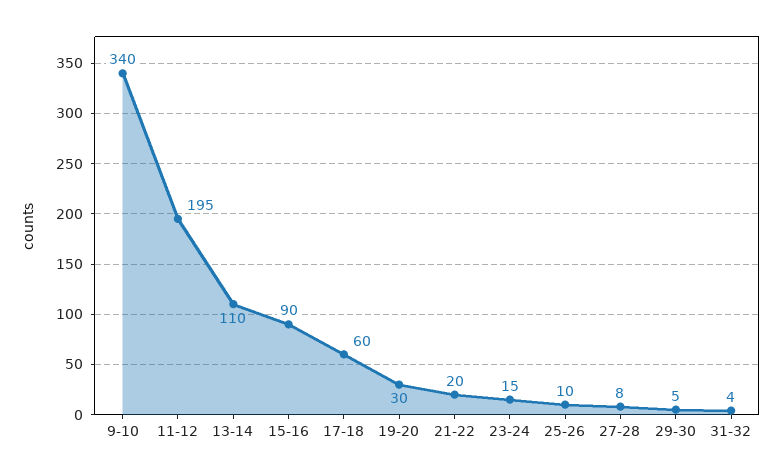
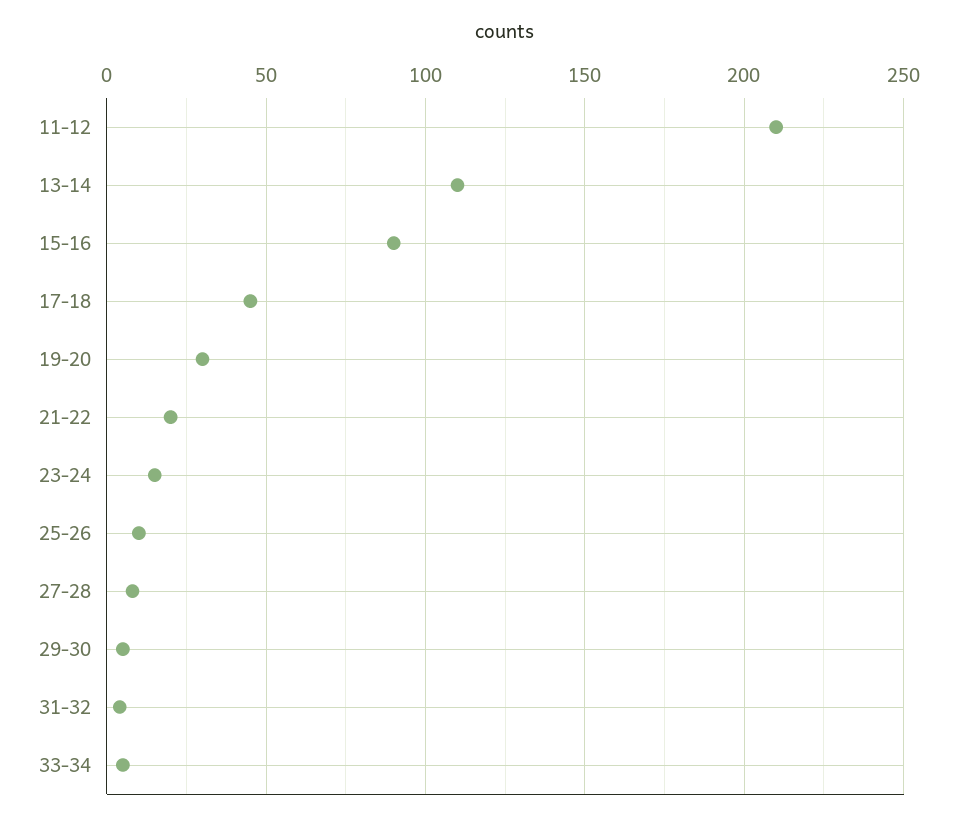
9-10: 340 -> none
11-12: 195 -> 210
17-18: 60 -> 45
33-34: none -> 5

